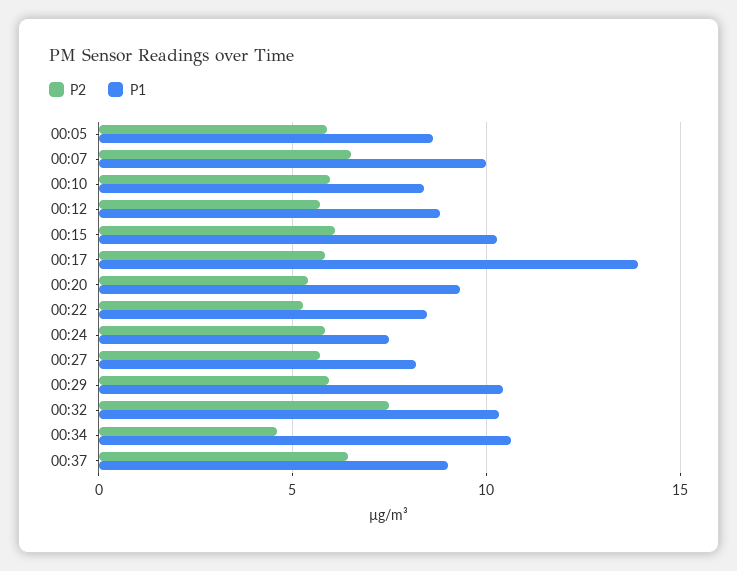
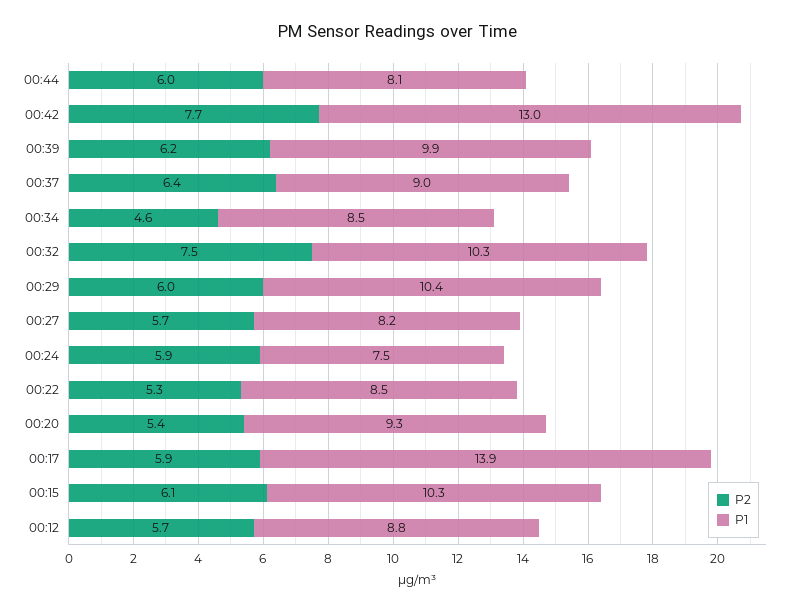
P2, 00:05: 6 -> none
P1, 00:05: 8.5 -> none
P2, 00:07: 6.5 -> none
P1, 00:07: 10 -> none
P2, 00:10: 6 -> none
P1, 00:10: 8.5 -> none
P1, 00:34: 10.5 -> 8.5
P2, 00:44: none -> 6
P1, 00:44: none -> 8.1
P2, 00:42: none -> 7.7
P1, 00:42: none -> 13
P2, 00:39: none -> 6.2
P1, 00:39: none -> 9.9

